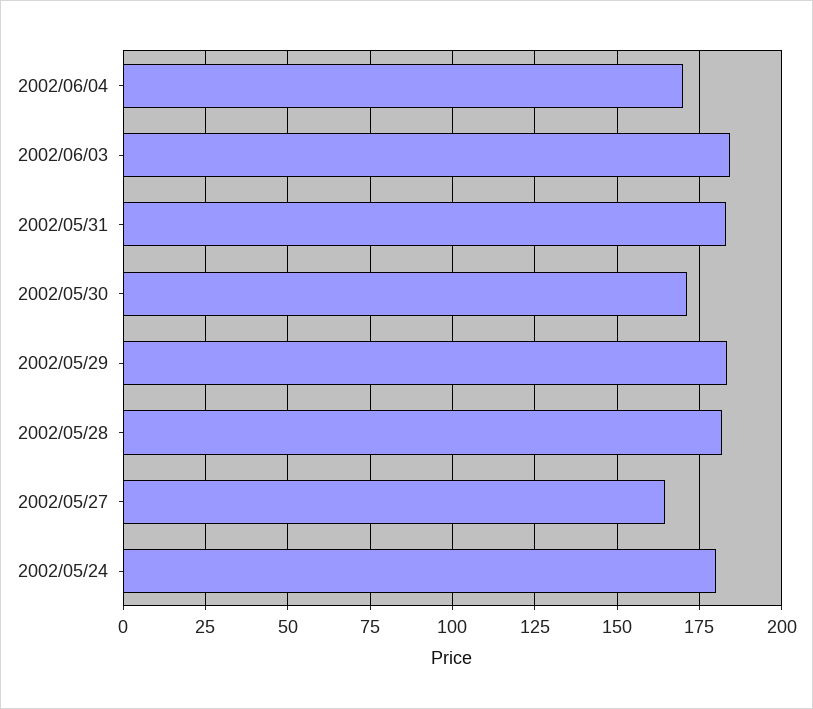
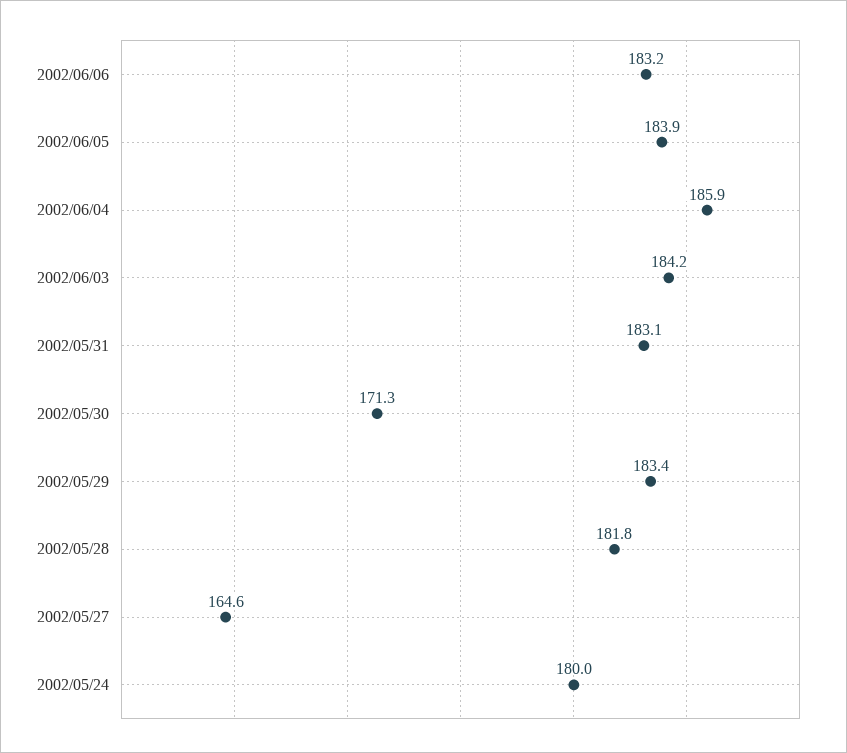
2002/06/04: 170 -> 185.9
2002/06/06: none -> 183.2
2002/06/05: none -> 183.9

